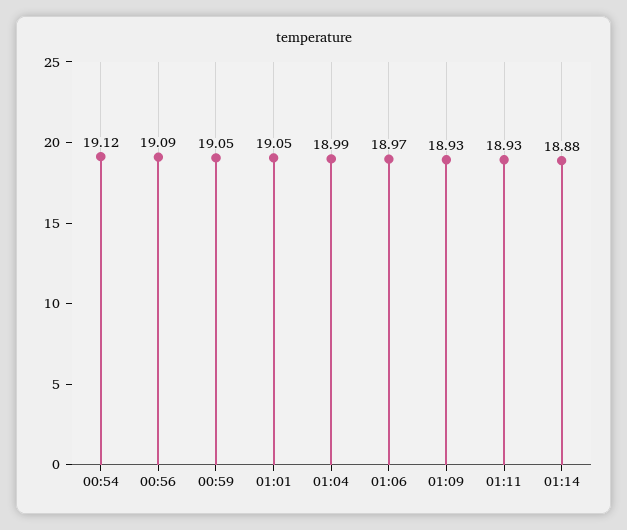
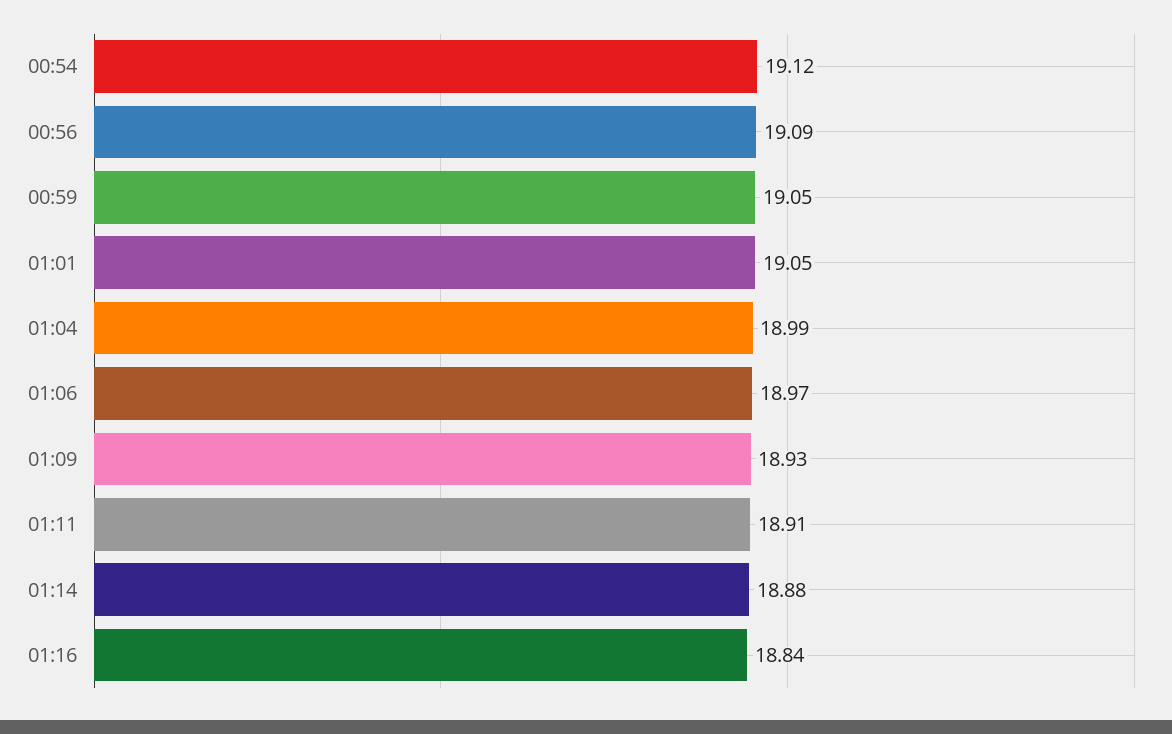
01:11: 18.93 -> 18.91
01:16: none -> 18.84

